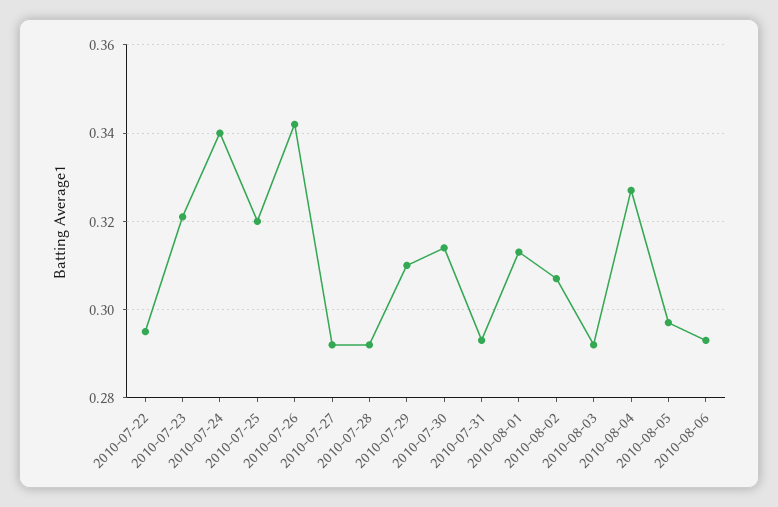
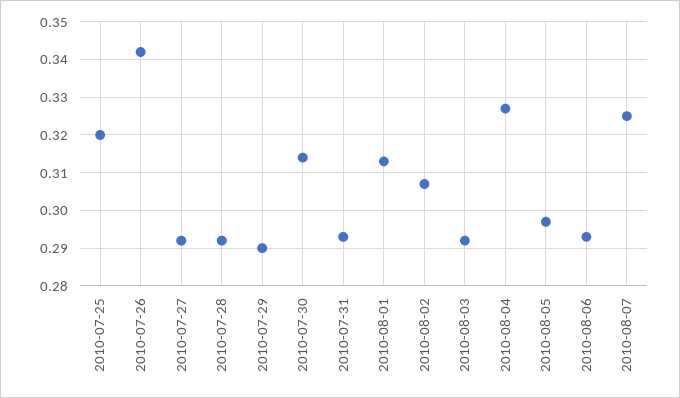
2010-07-22: 0.295 -> none
2010-07-23: 0.32 -> none
2010-07-24: 0.34 -> none
2010-07-29: 0.31 -> 0.29
2010-08-07: none -> 0.325

